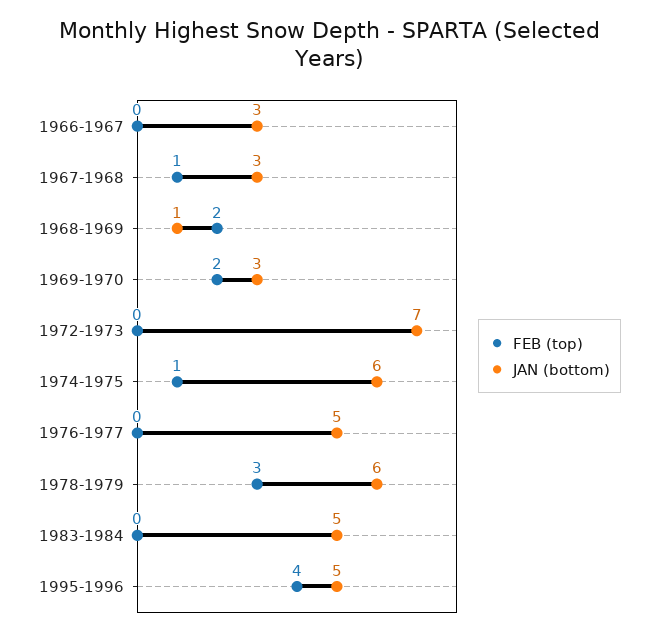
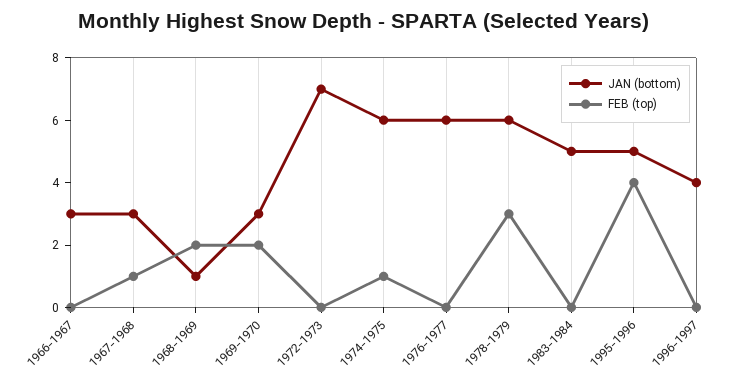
JAN (bottom), 1976-1977: 5 -> 6
JAN (bottom), 1996-1997: none -> 4
FEB (top), 1996-1997: none -> 0

